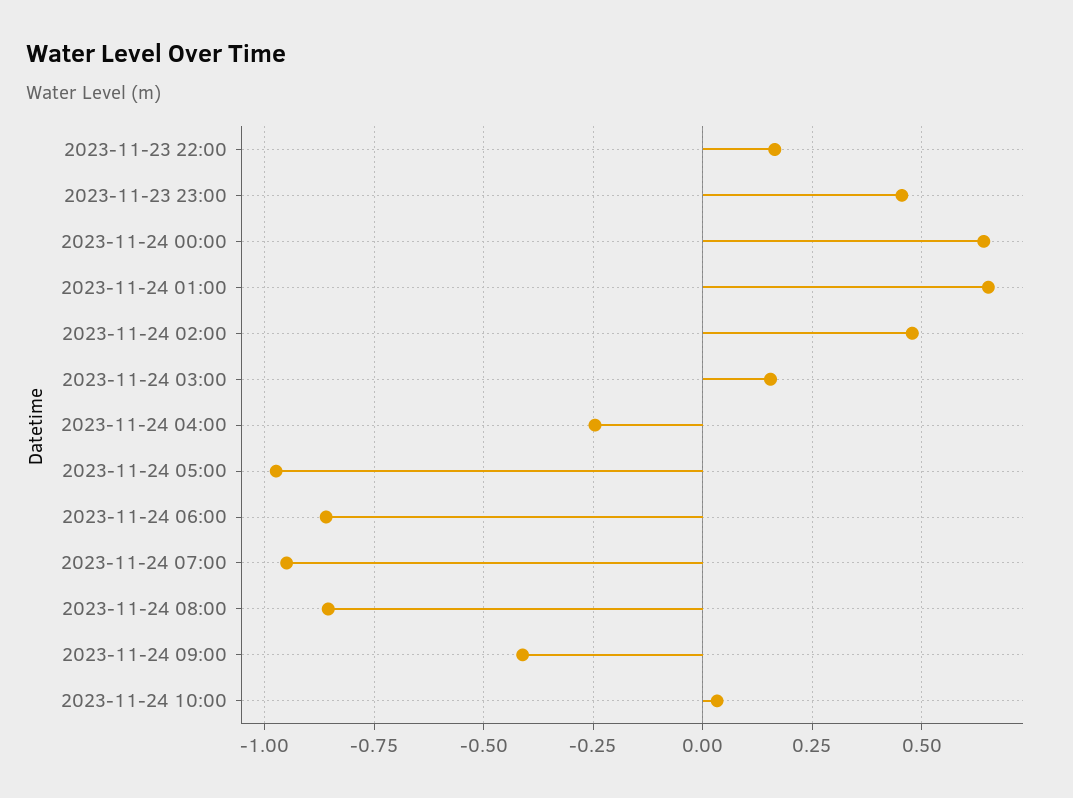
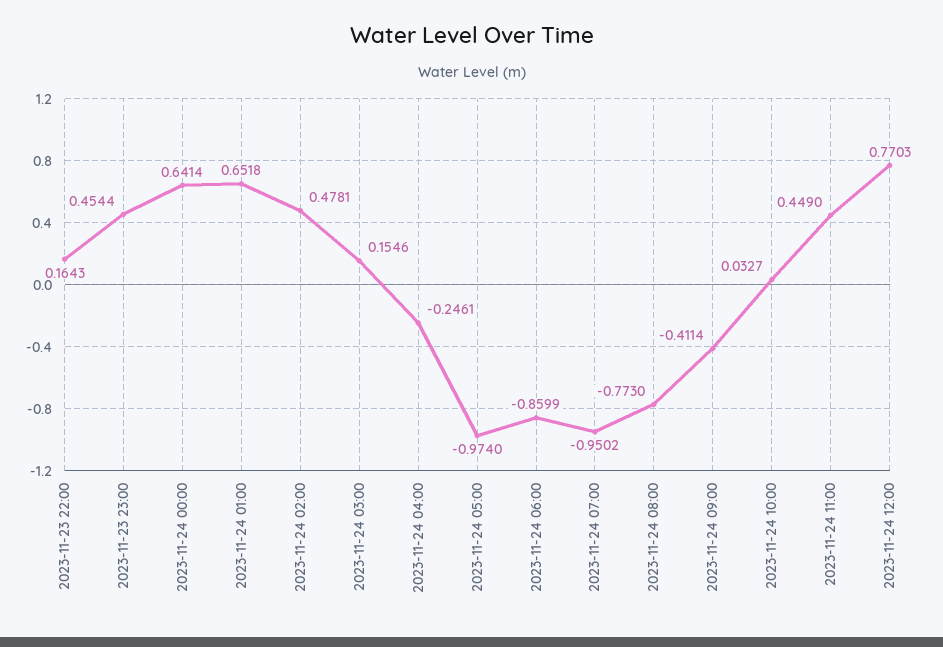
2023-11-24 08:00: -0.85 -> -0.773
2023-11-24 11:00: none -> 0.449
2023-11-24 12:00: none -> 0.7703

